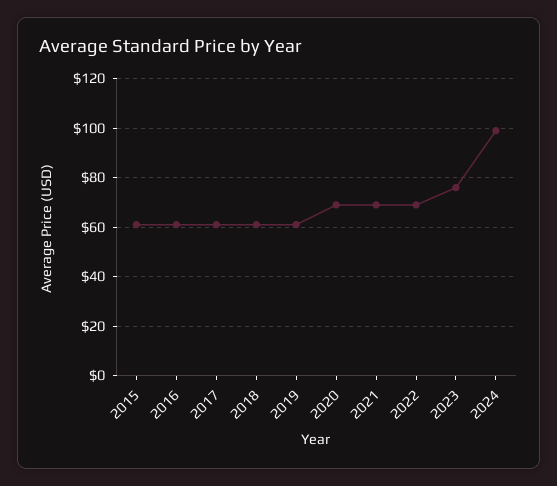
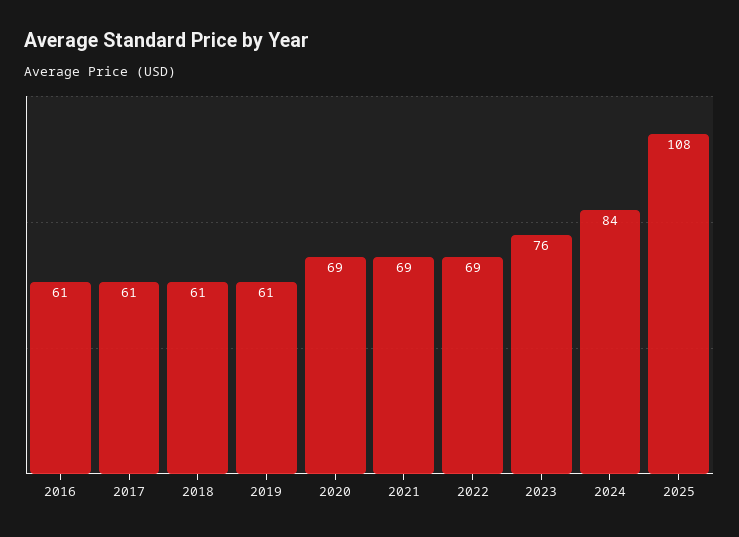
2015: 60 -> none
2024: 100 -> 84
2025: none -> 108

